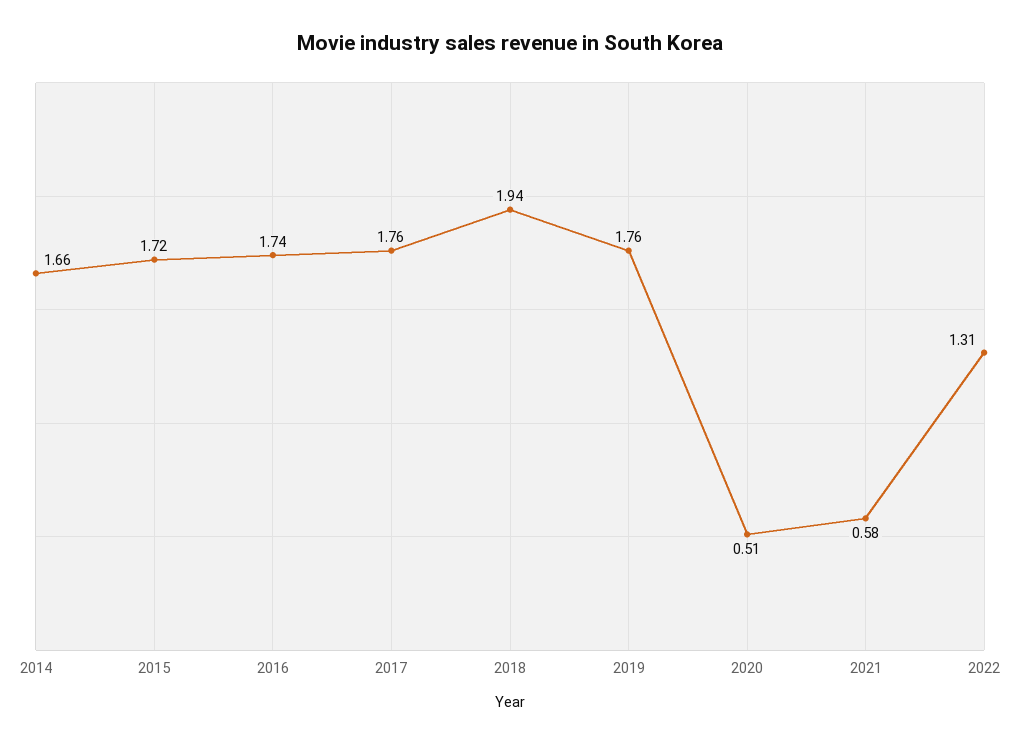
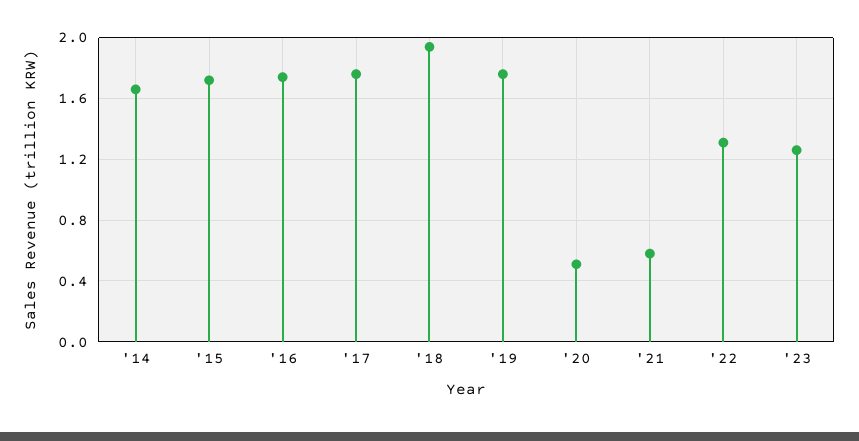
'23: none -> 1.25

